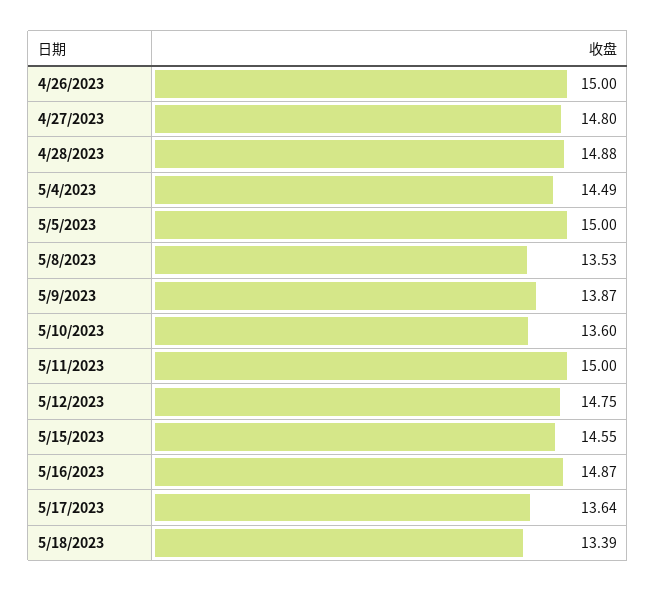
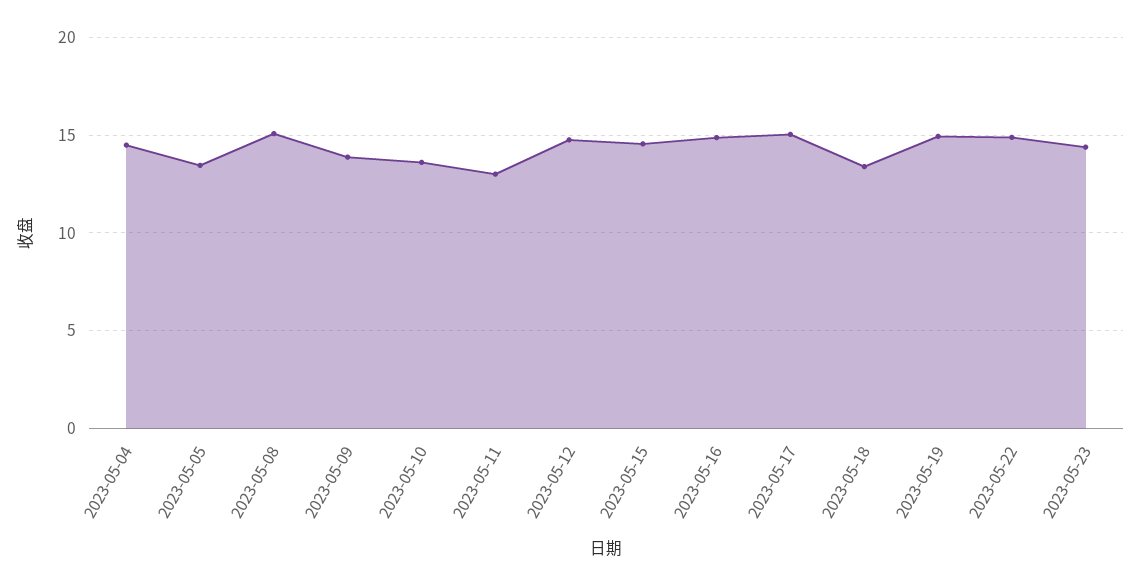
4/26/2023: 15 -> none
4/27/2023: 14.8 -> none
4/28/2023: 14.88 -> none
5/5/2023: 15 -> 13.5
5/8/2023: 13.53 -> 15
5/11/2023: 15 -> 13
5/17/2023: 13.64 -> 15
2023-05-19: none -> 15
2023-05-22: none -> 15
2023-05-23: none -> 14.5

